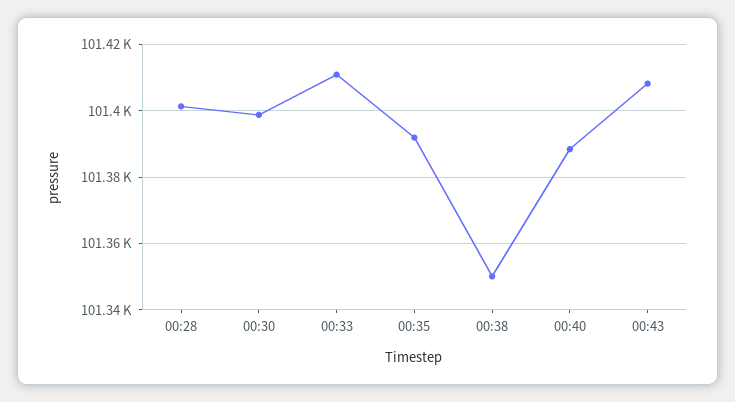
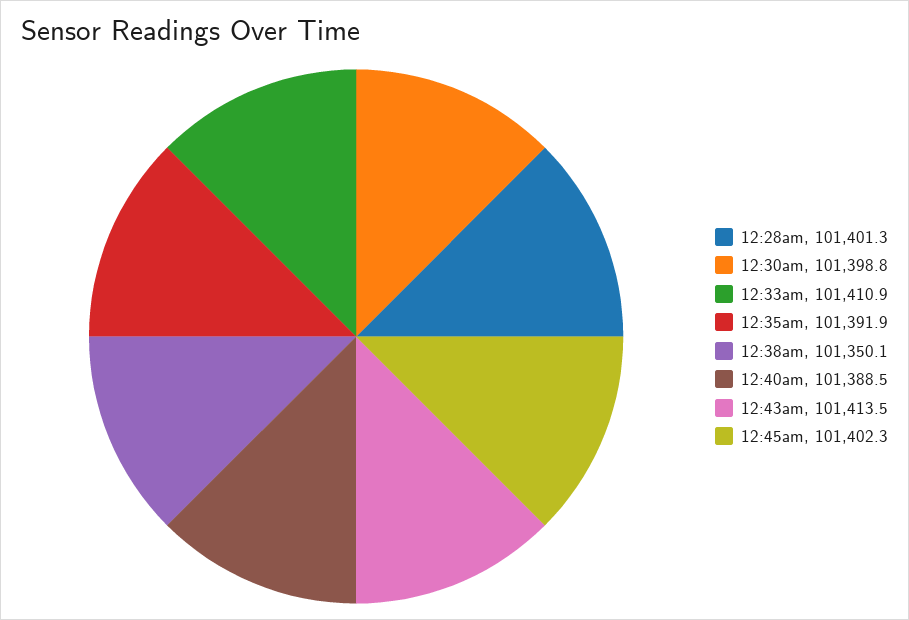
00:43: 101408 -> 101413.5
12:45am: none -> 101402.3

